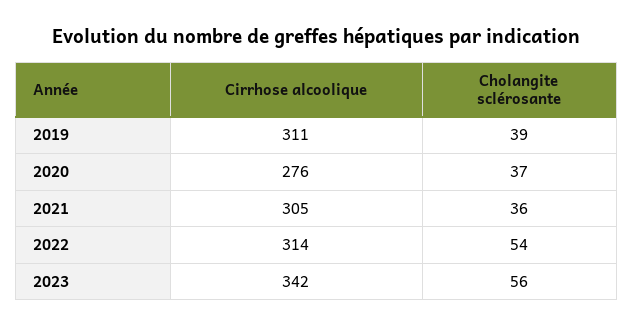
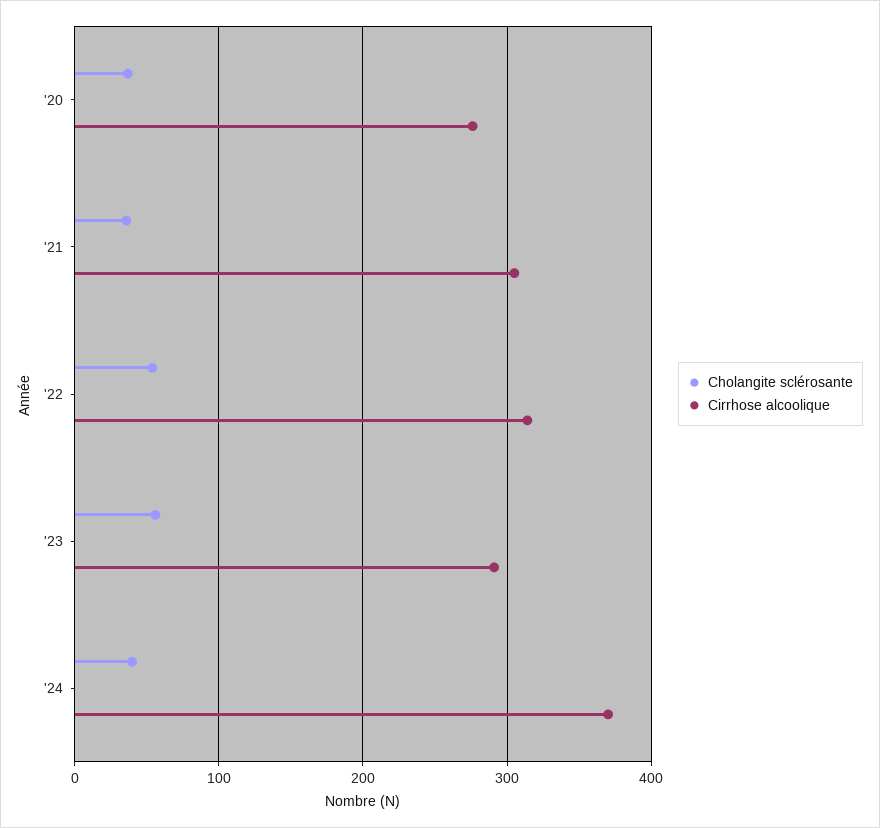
Cirrhose alcoolique, 2019: 311 -> none
Cholangite sclérosante, 2019: 39 -> none
Cirrhose alcoolique, 2023: 342 -> 290
Cholangite sclérosante, '24: none -> 40
Cirrhose alcoolique, '24: none -> 370

